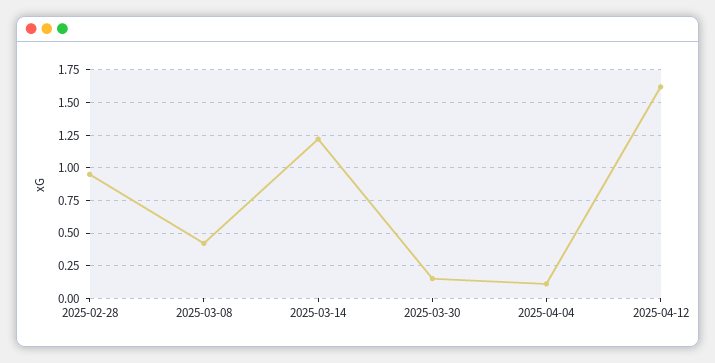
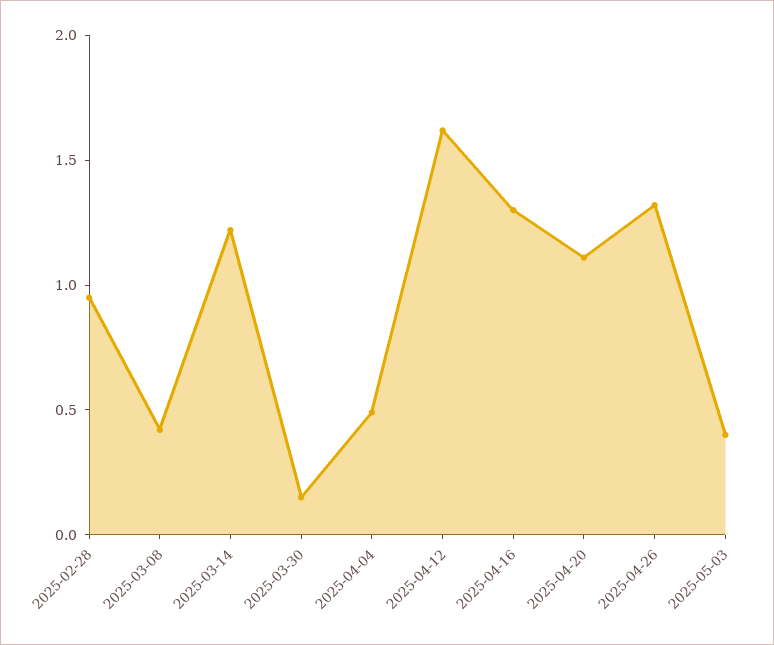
2025-04-04: 0.1 -> 0.5
2025-04-16: none -> 1.3
2025-04-20: none -> 1.1
2025-04-26: none -> 1.3
2025-05-03: none -> 0.4

